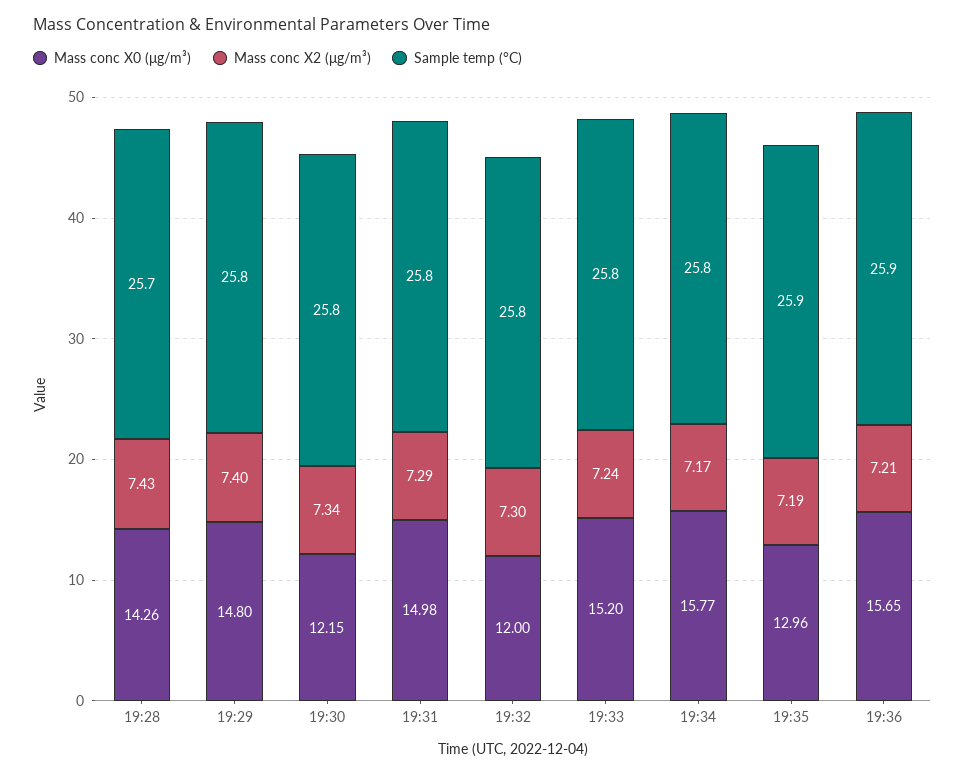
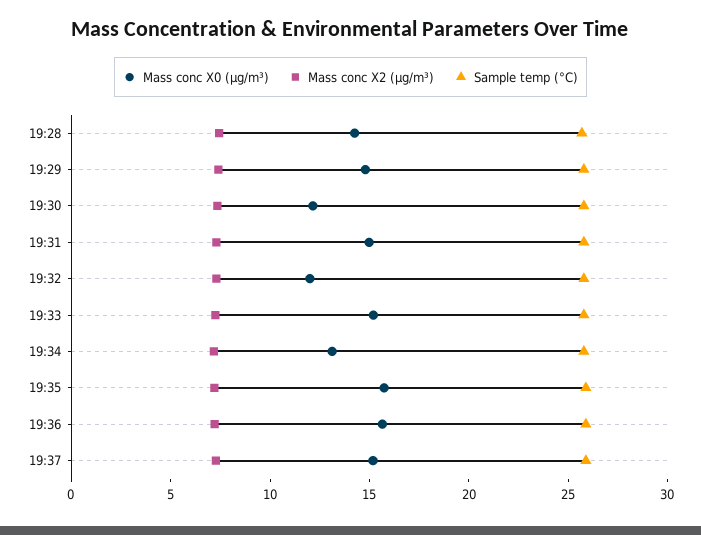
Mass conc X0 (μg/m³), 19:34: 15.77 -> 13
Mass conc X0 (μg/m³), 19:35: 12.96 -> 16
Mass conc X0 (μg/m³), 19:37: none -> 15
Mass conc X2 (μg/m³), 19:37: none -> 7
Sample temp (°C), 19:37: none -> 26

